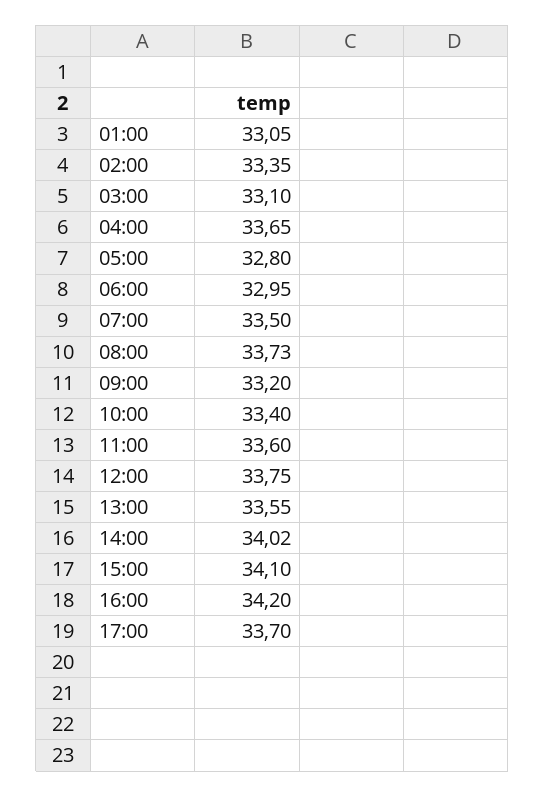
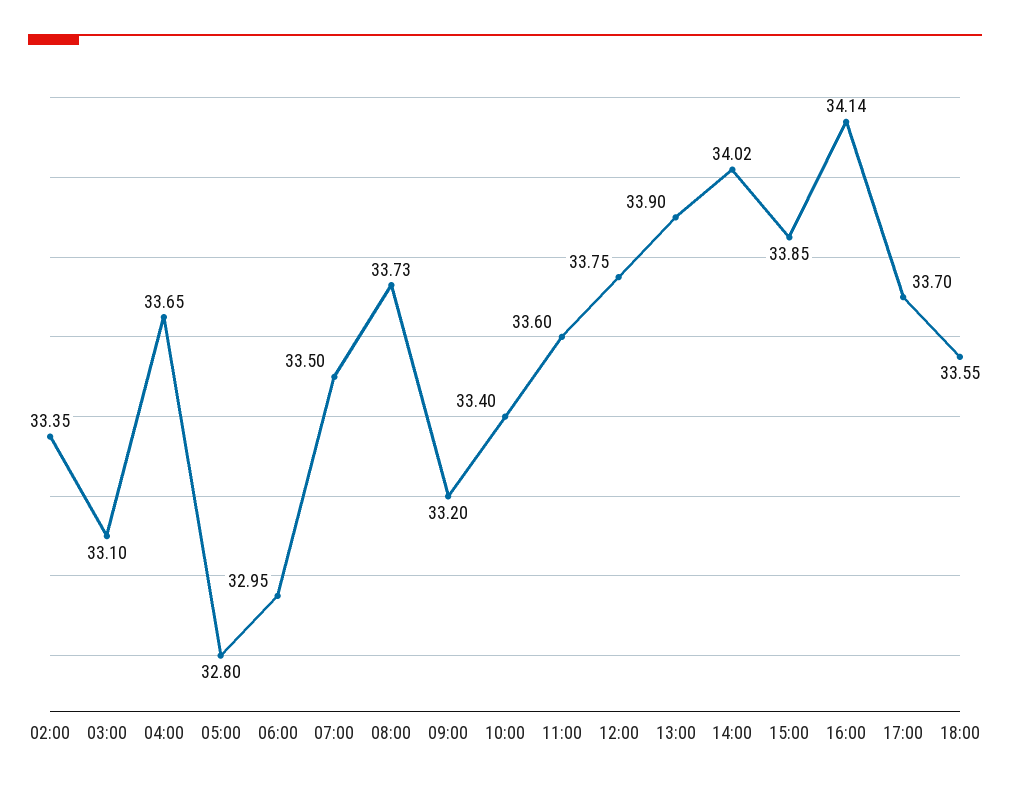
01:00: 33.05 -> none
13:00: 33.55 -> 33.9
15:00: 34.1 -> 33.85
16:00: 34.2 -> 34.14
18:00: none -> 33.55

